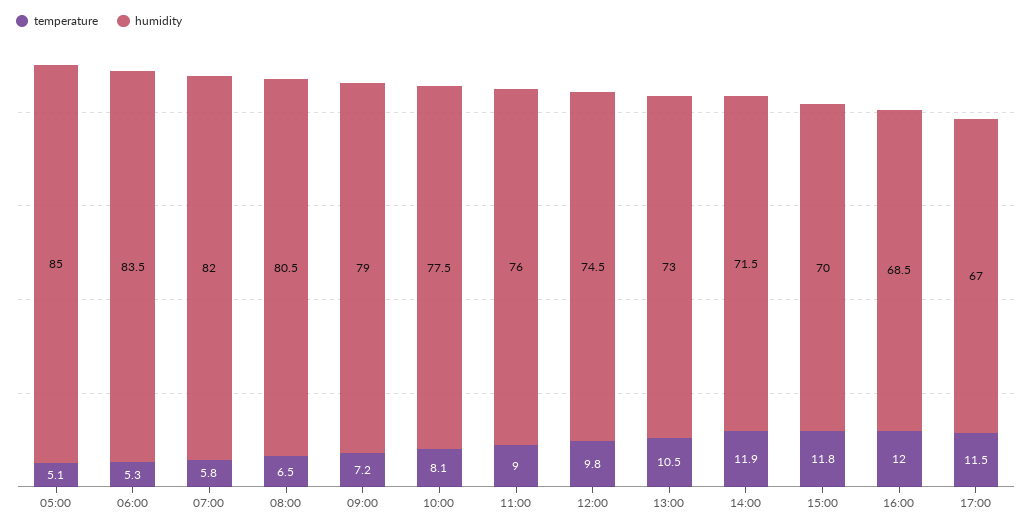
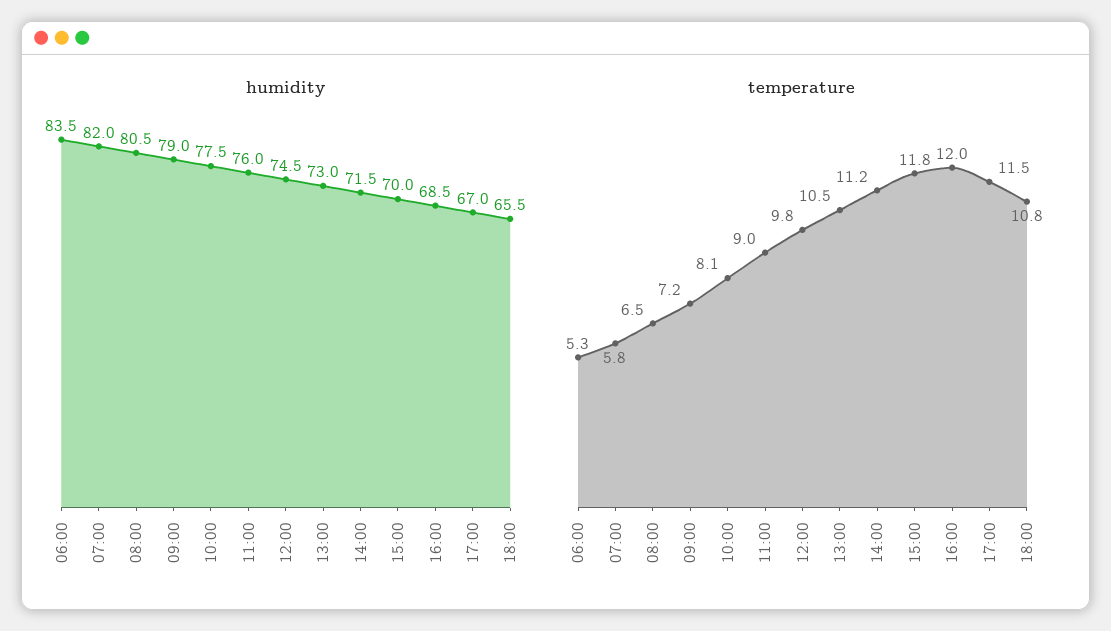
temperature, 05:00: 5.1 -> none
humidity, 05:00: 85 -> none
temperature, 14:00: 11.9 -> 11.2
humidity, 18:00: none -> 65.5
temperature, 18:00: none -> 10.8

